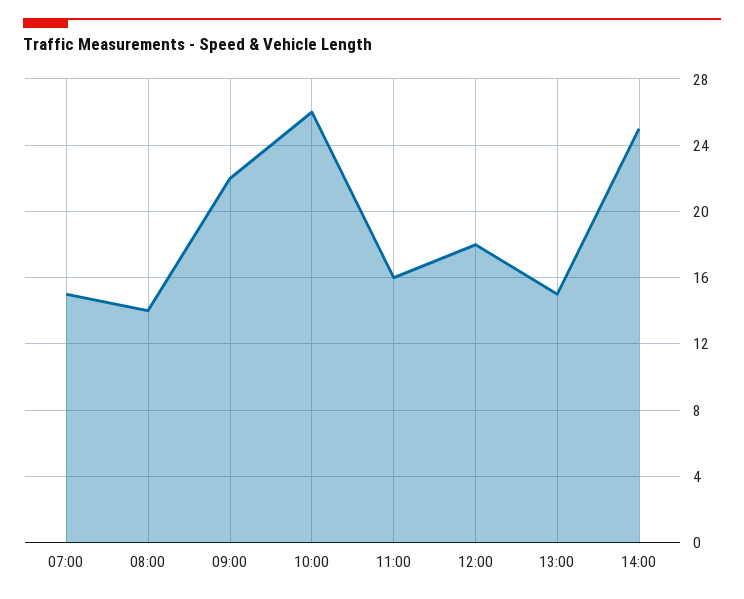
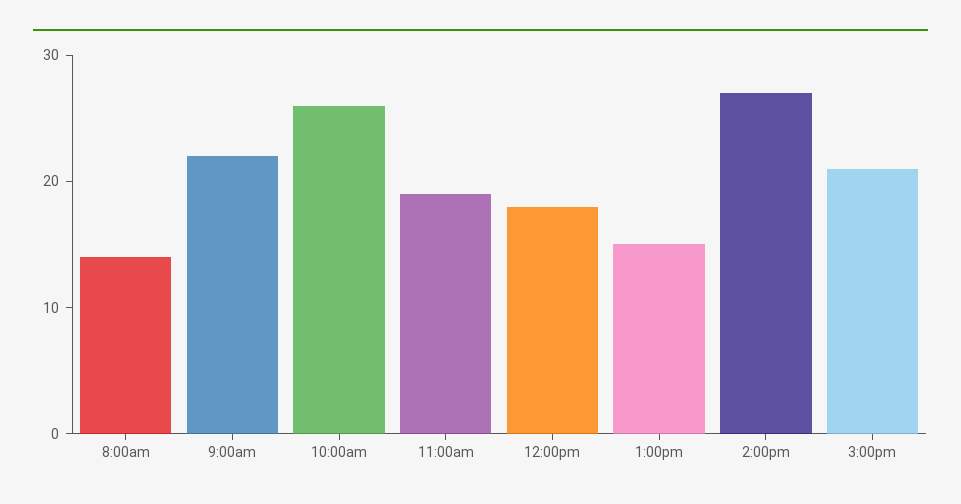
07:00: 15 -> none
11:00: 16 -> 19
14:00: 25 -> 27
3:00pm: none -> 21

